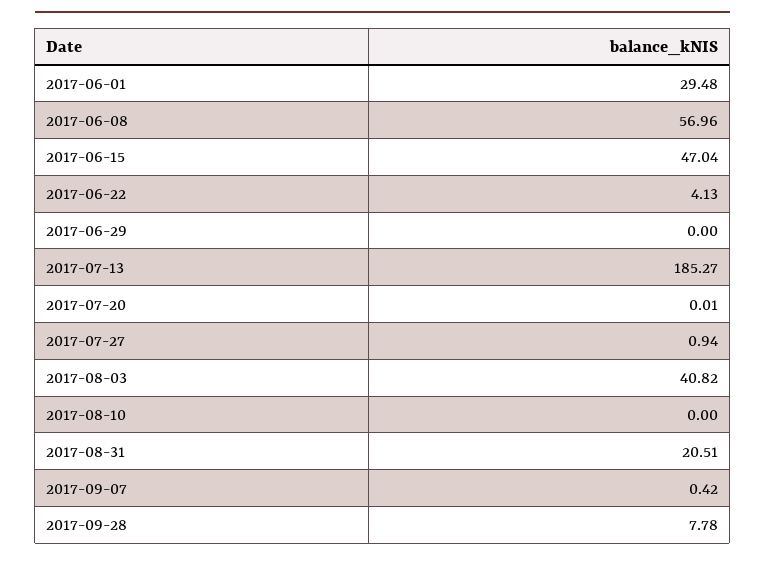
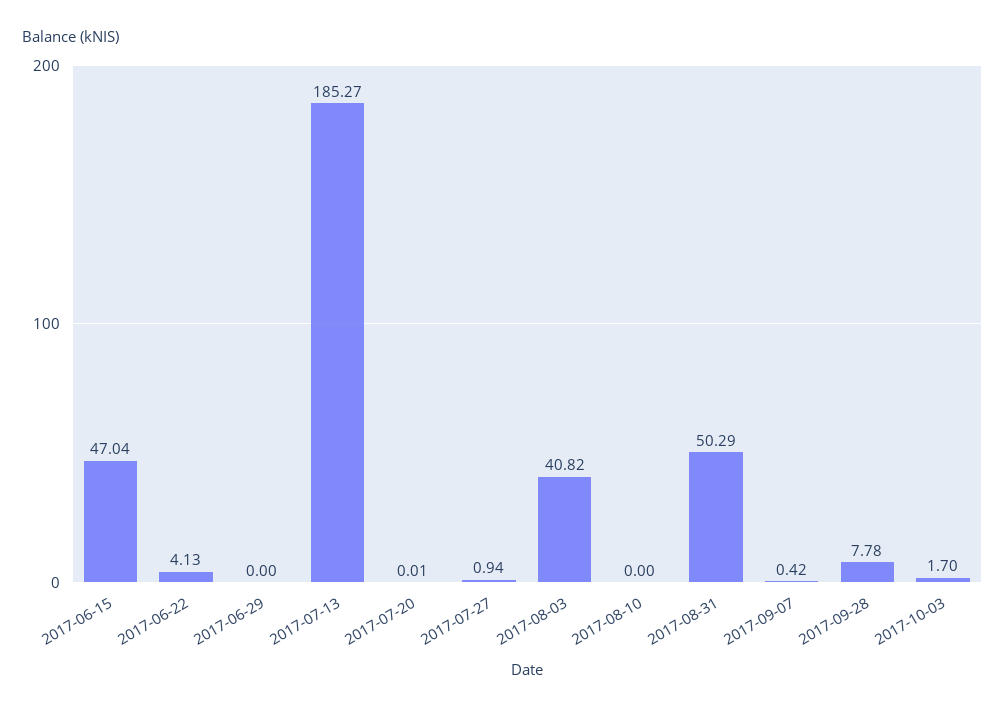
2017-06-01: 29.48 -> none
2017-06-08: 56.96 -> none
2017-08-31: 20.51 -> 50.29
2017-10-03: none -> 1.7

